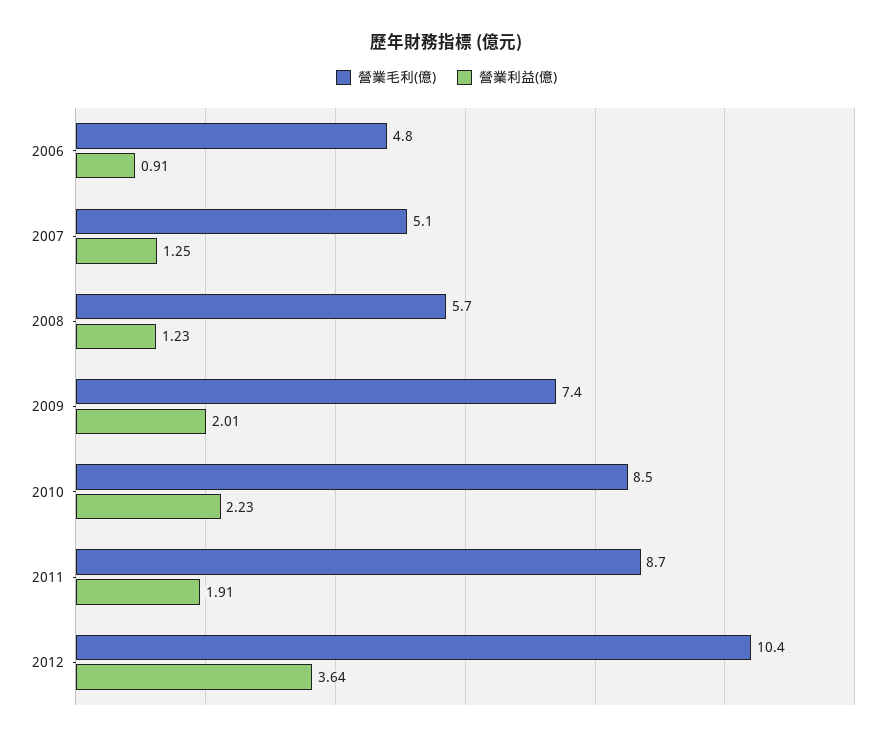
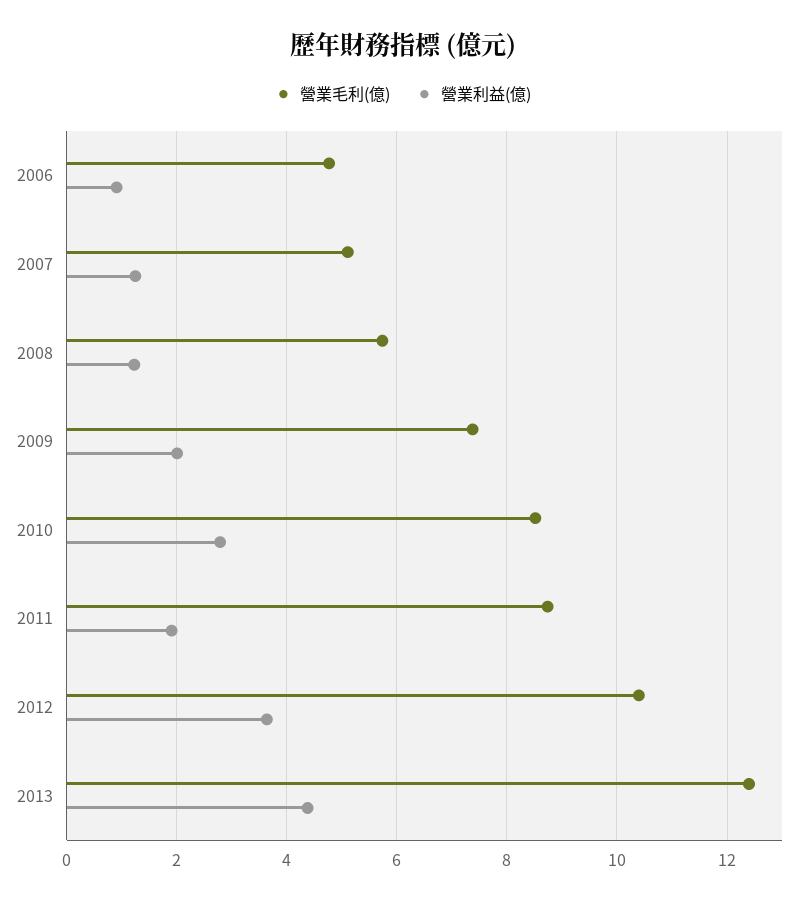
營業利益(億), 2010: 2.23 -> 2.8
營業毛利(億), 2013: none -> 12.4
營業利益(億), 2013: none -> 4.4

